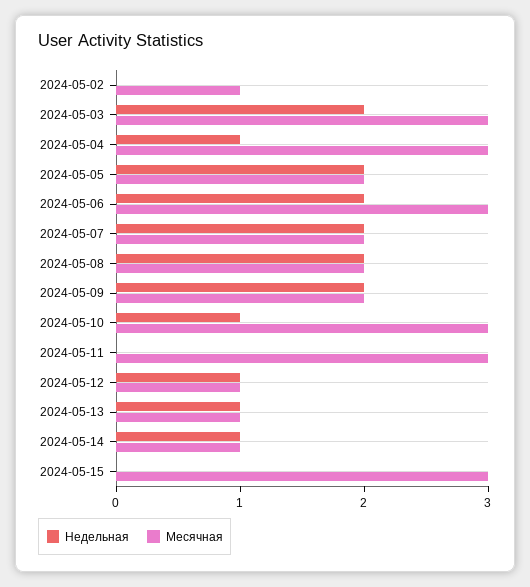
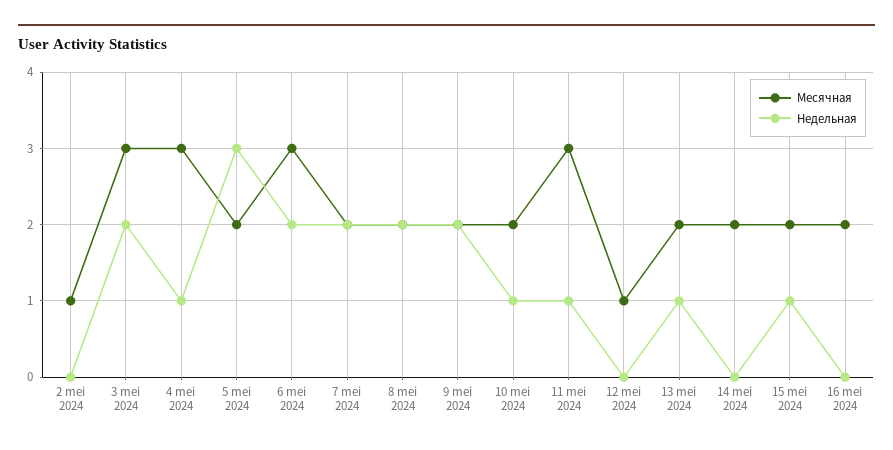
Недельная, 2024-05-05: 2 -> 3
Месячная, 2024-05-10: 3 -> 2
Недельная, 2024-05-11: 0 -> 1
Недельная, 2024-05-12: 1 -> 0
Месячная, 2024-05-13: 1 -> 2
Недельная, 2024-05-14: 1 -> 0
Месячная, 2024-05-14: 1 -> 2
Недельная, 2024-05-15: 0 -> 1
Месячная, 2024-05-15: 3 -> 2
Месячная, 16 mei 2024: none -> 2
Недельная, 16 mei 2024: none -> 0

